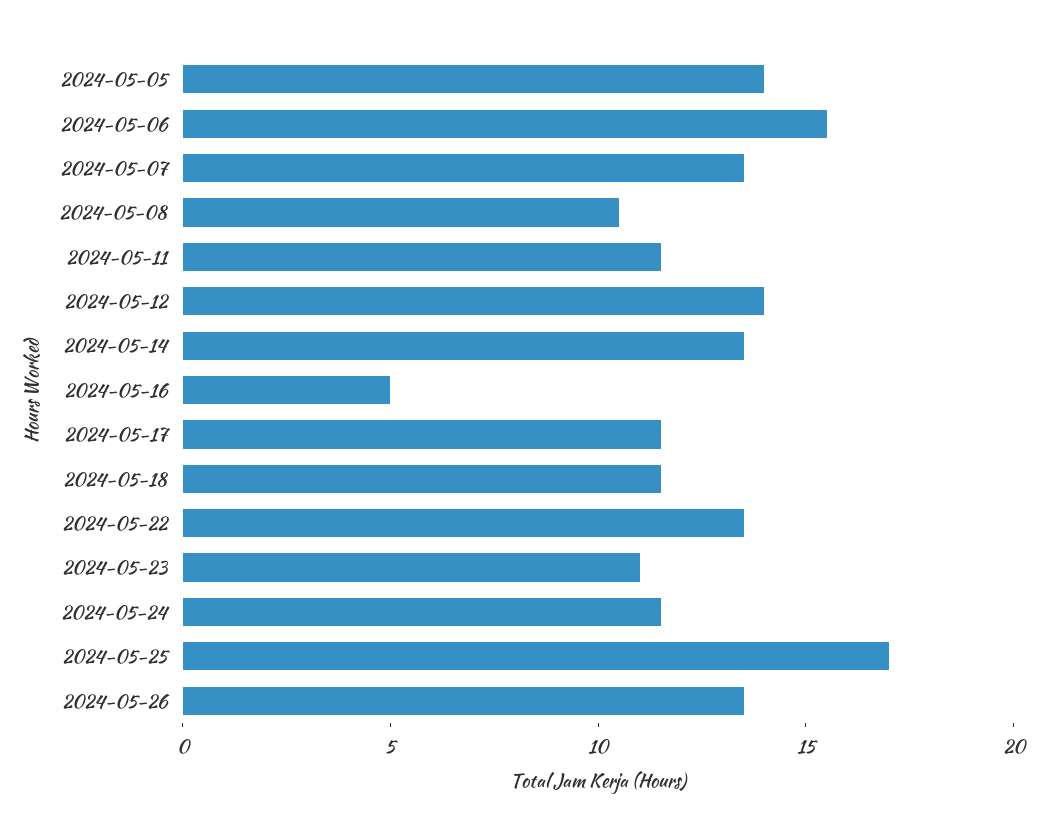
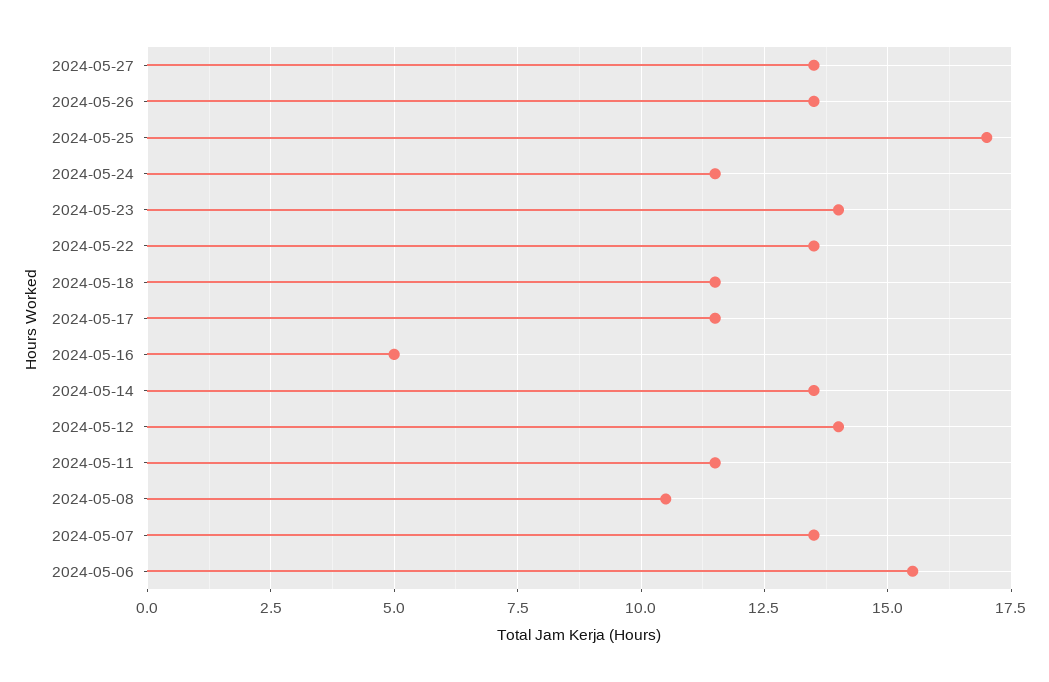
2024-05-05: 14 -> none
2024-05-23: 11 -> 14
2024-05-27: none -> 13.5

